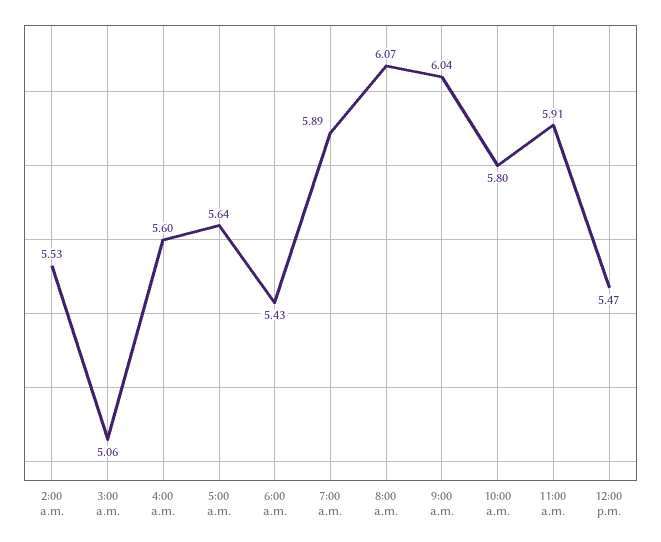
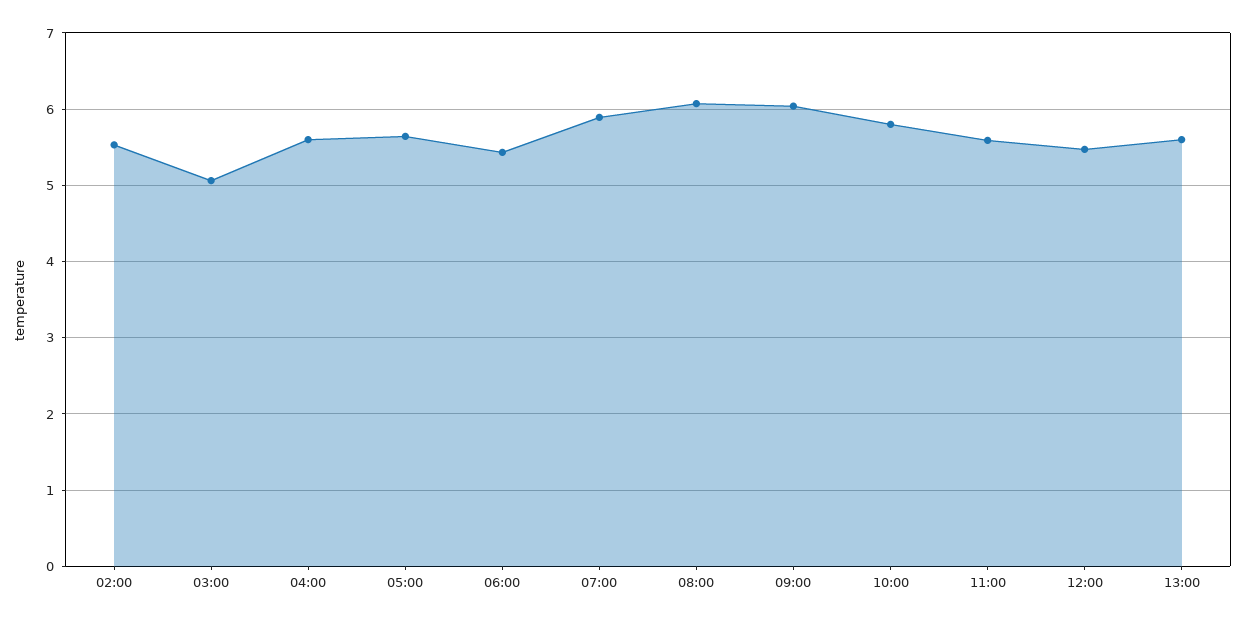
11:00 a.m.: 5.91 -> 5.6
13:00: none -> 5.6

